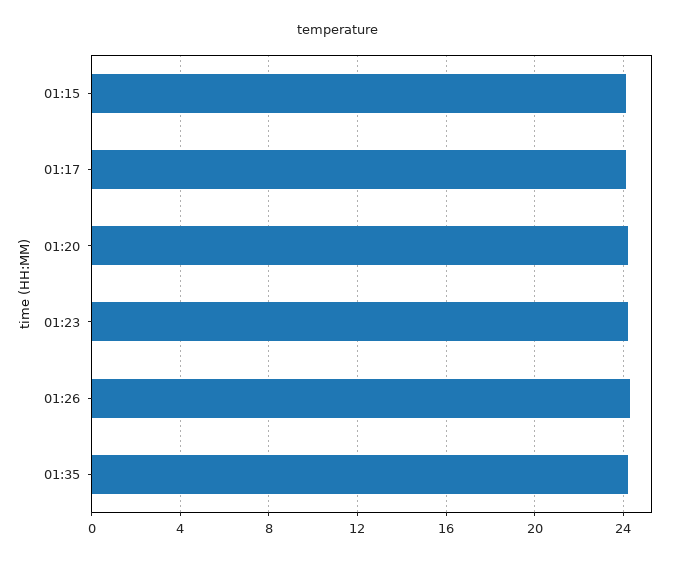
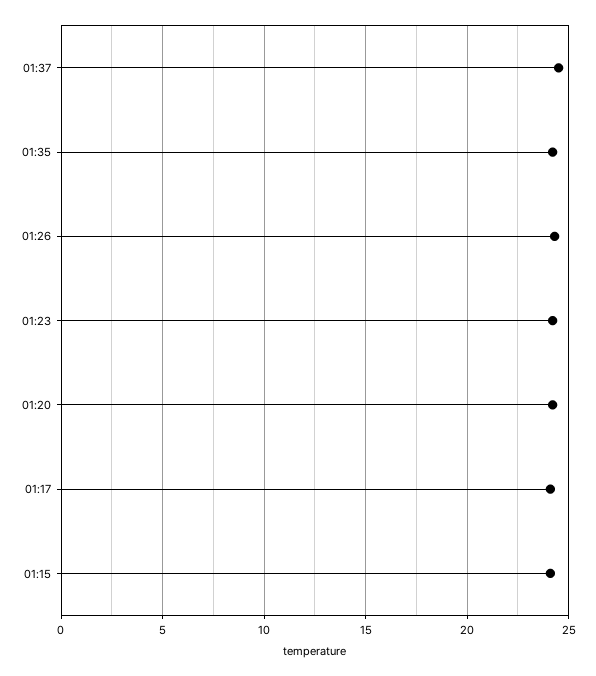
01:37: none -> 24.5

